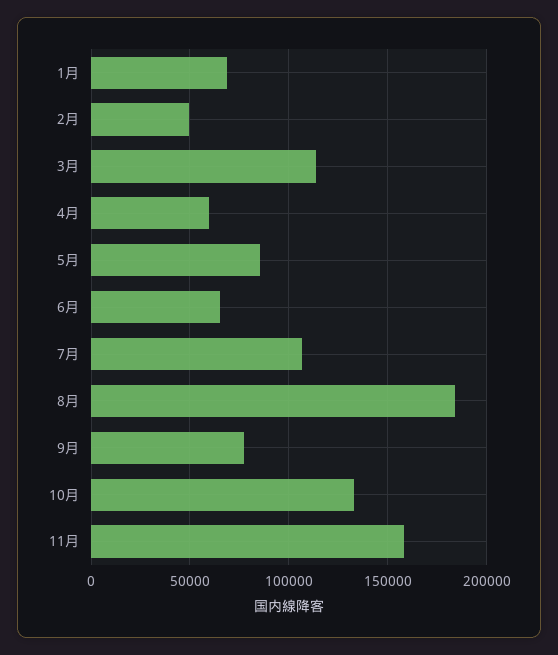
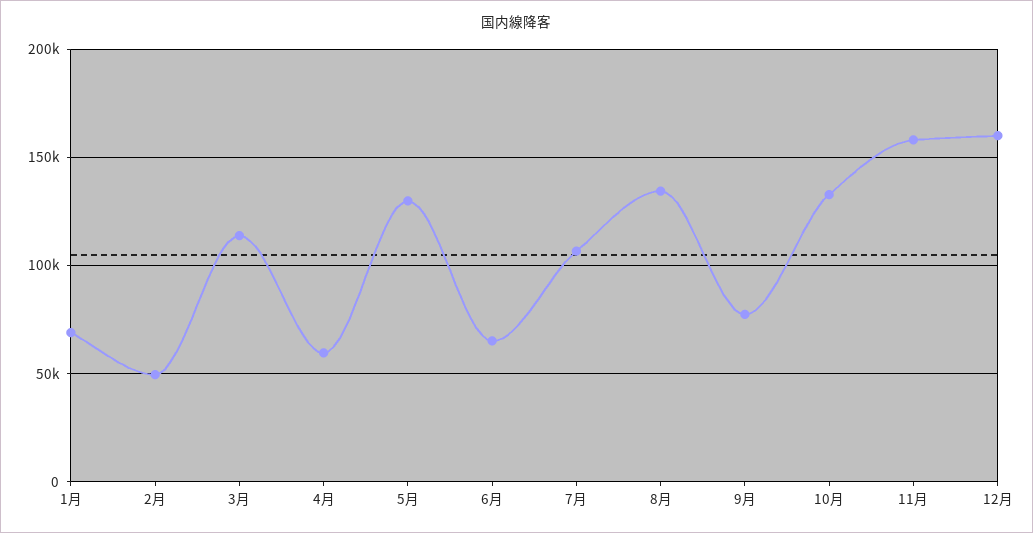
5月: 85000 -> 130000
8月: 185000 -> 135000
12月: none -> 160000

